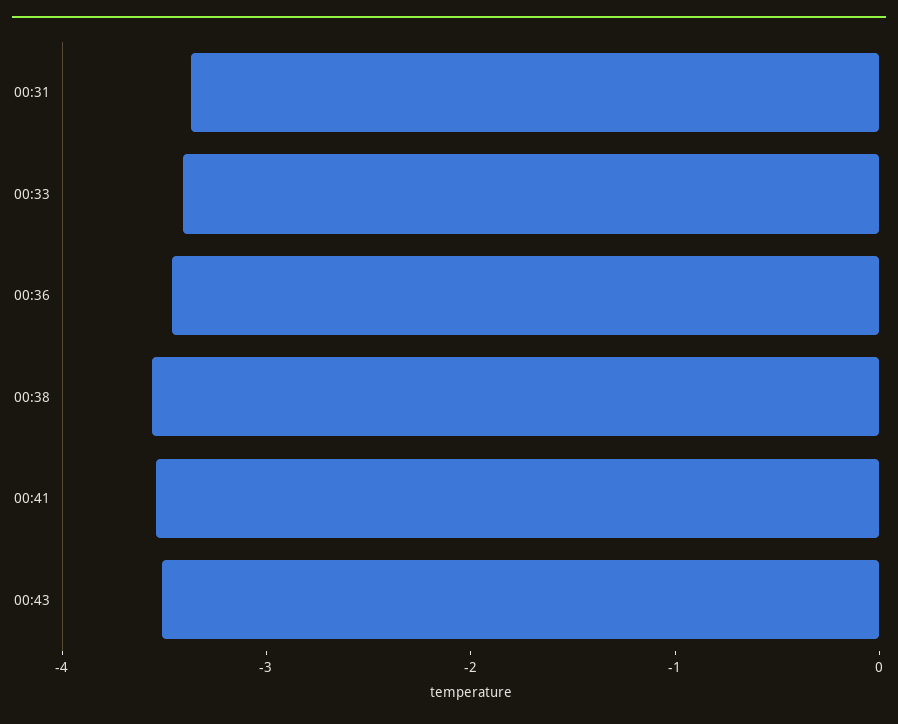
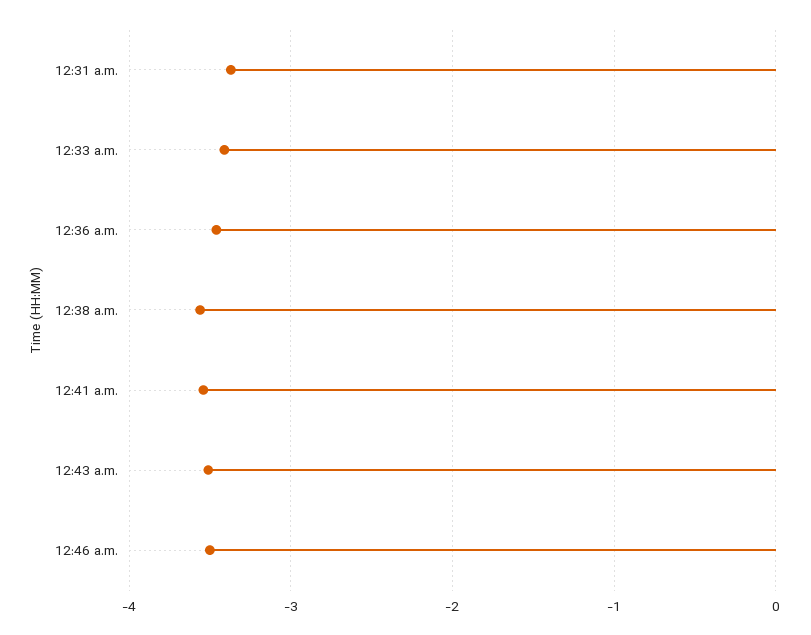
12:46 a.m.: none -> -3.5

